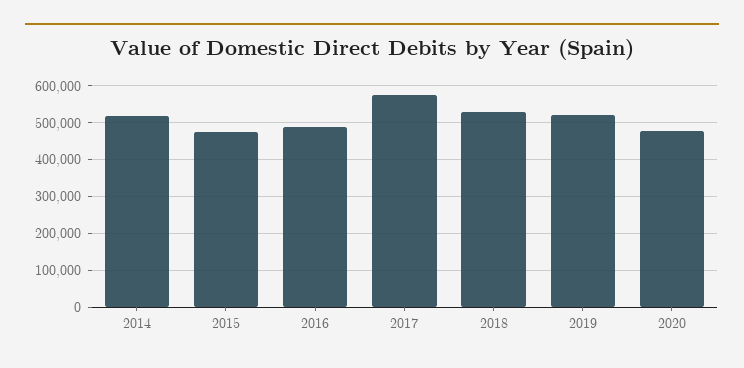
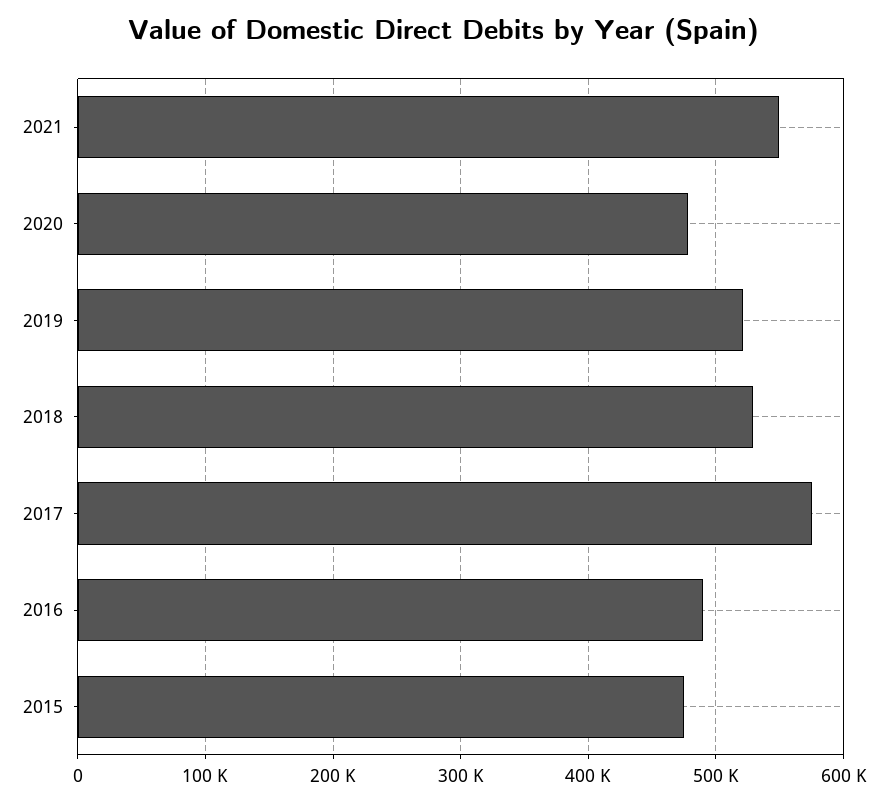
2014: 520000 -> none
2021: none -> 550000

